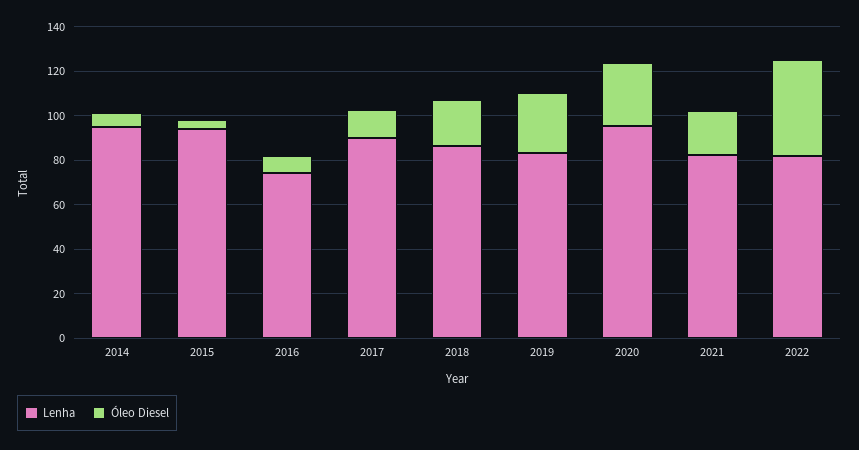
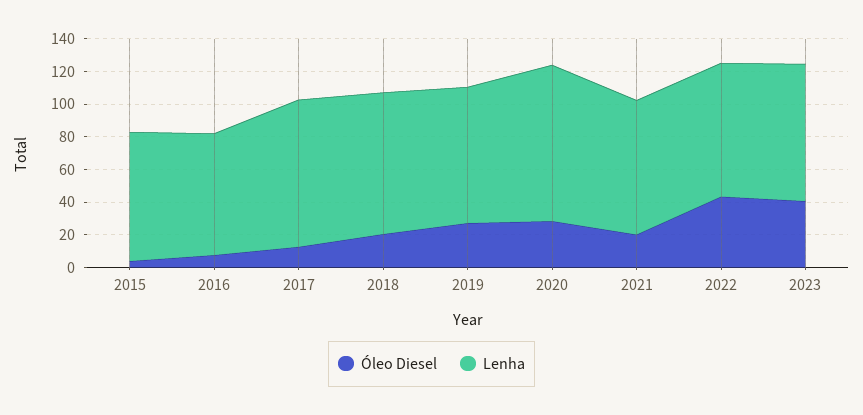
Lenha, 2014: 95 -> none
Óleo Diesel, 2014: 5 -> none
Lenha, 2015: 95 -> 80
Óleo Diesel, 2023: none -> 40
Lenha, 2023: none -> 85

